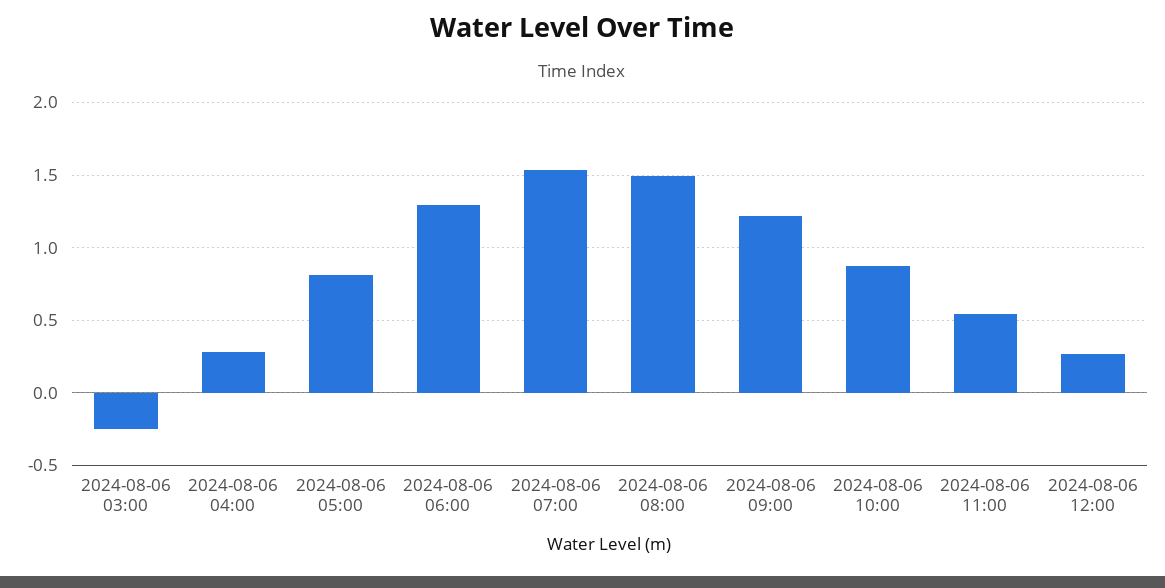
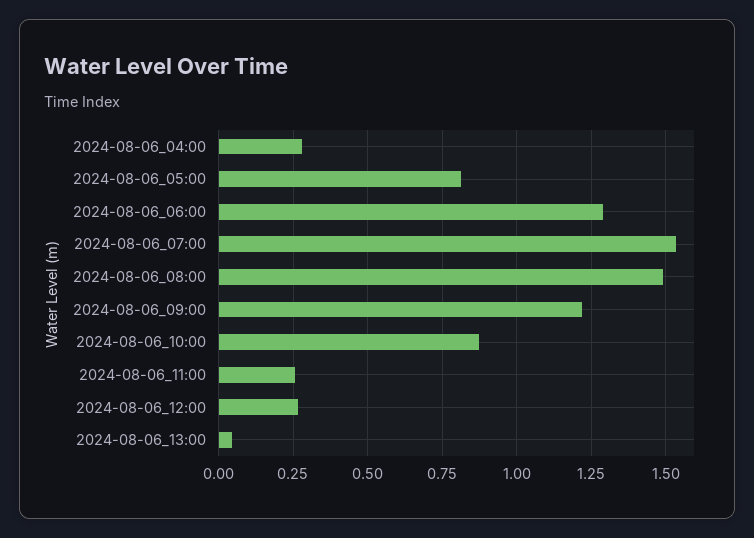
2024-08-06 03:00: -0.25 -> none
2024-08-06 11:00: 0.55 -> 0.25
2024-08-06_13:00: none -> 0.05

